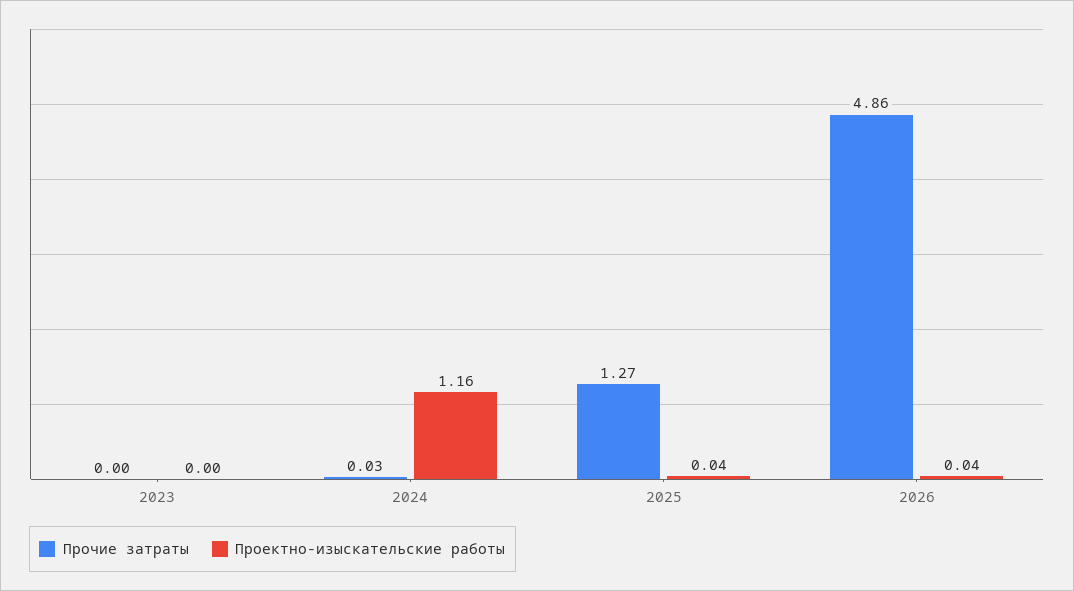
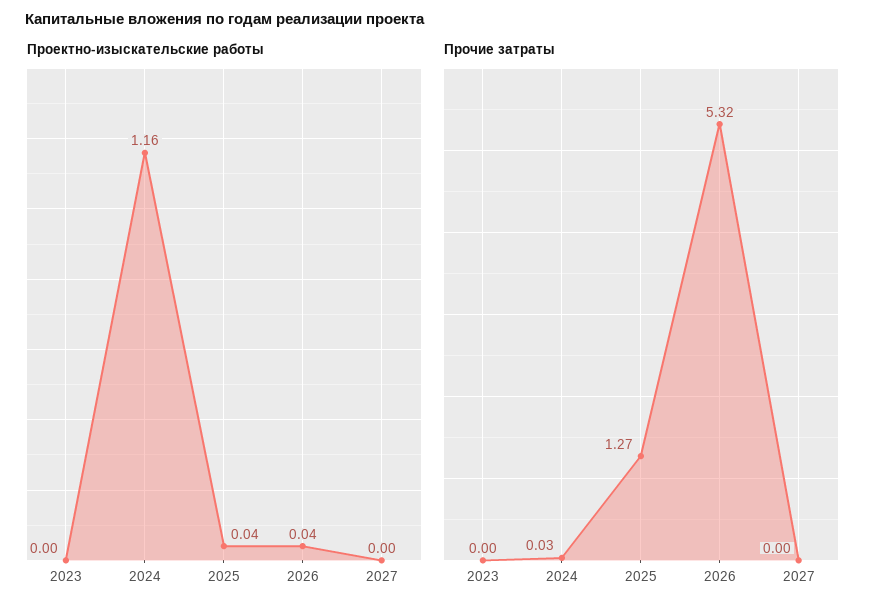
Прочие затраты, 2026: 4.86 -> 5.32
Проектно-изыскательские работы, 2027: none -> 0
Прочие затраты, 2027: none -> 0

